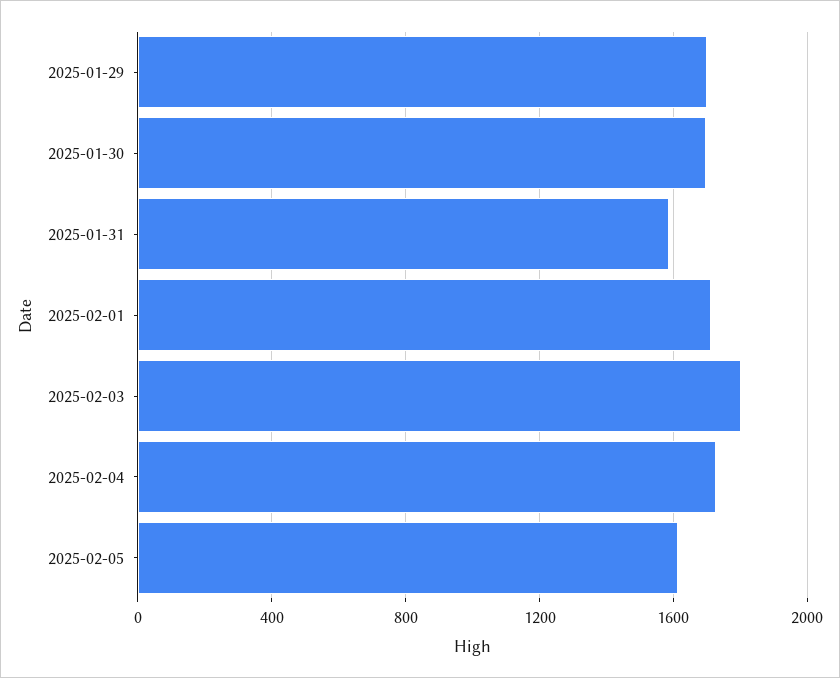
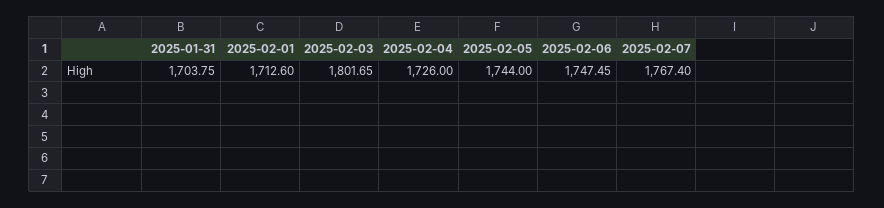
2025-01-29: 1700 -> none
2025-01-30: 1700 -> none
2025-01-31: 1600 -> 1703.75
2025-02-05: 1600 -> 1744
2025-02-06: none -> 1747.45
2025-02-07: none -> 1767.4

